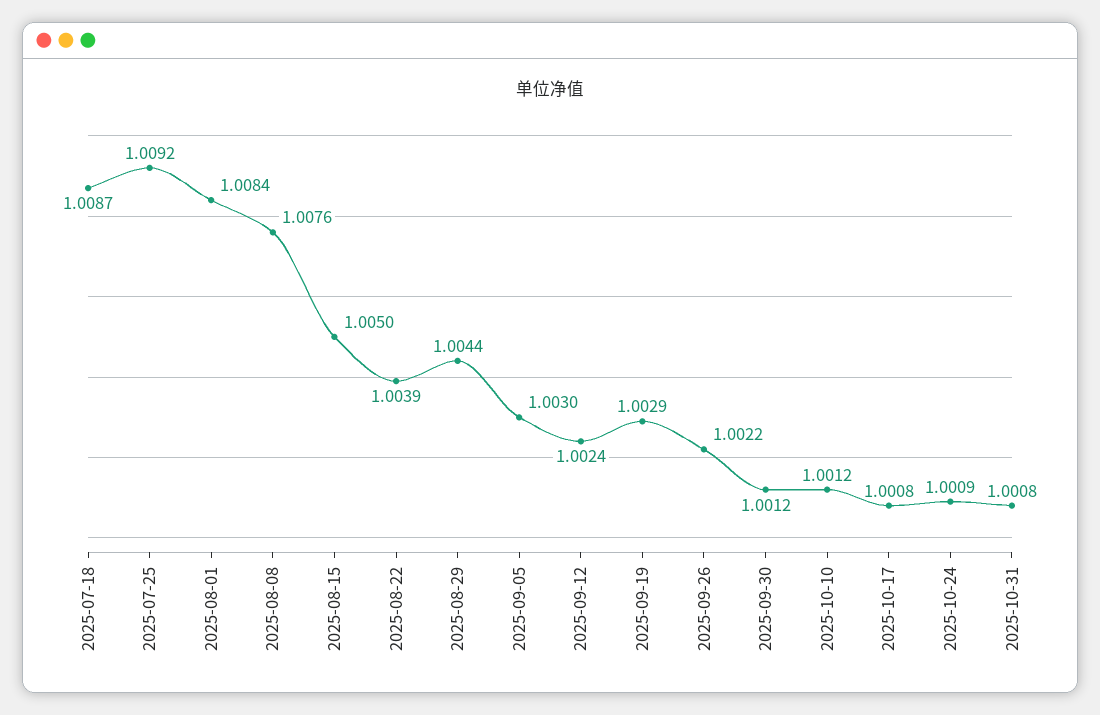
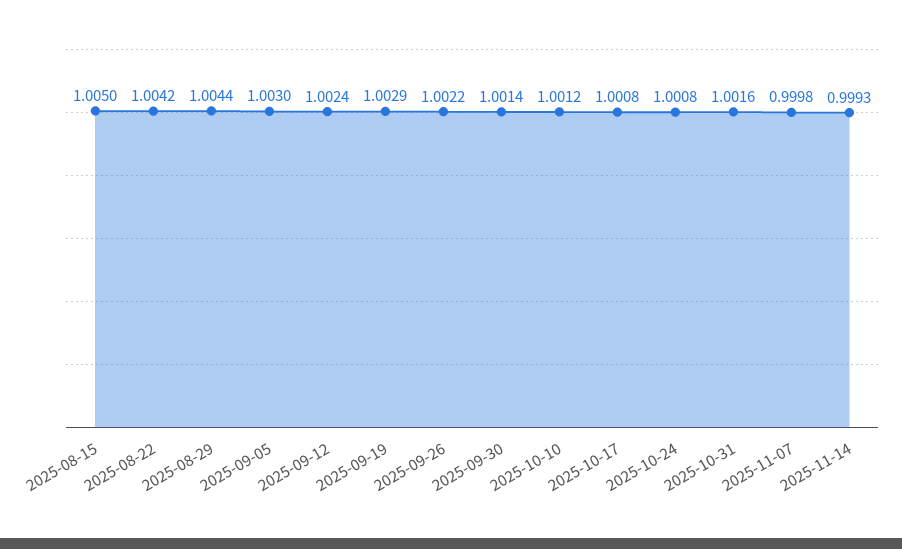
2025-07-18: 1.0087 -> none
2025-07-25: 1.0092 -> none
2025-08-01: 1.0084 -> none
2025-08-08: 1.0076 -> none
2025-08-22: 1.0039 -> 1.0042
2025-09-30: 1.0012 -> 1.0014
2025-10-24: 1.0009 -> 1.0008
2025-10-31: 1.0008 -> 1.0016
2025-11-07: none -> 0.9998
2025-11-14: none -> 0.9993

